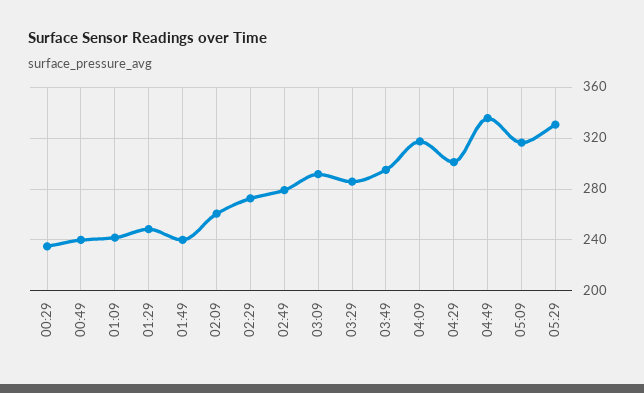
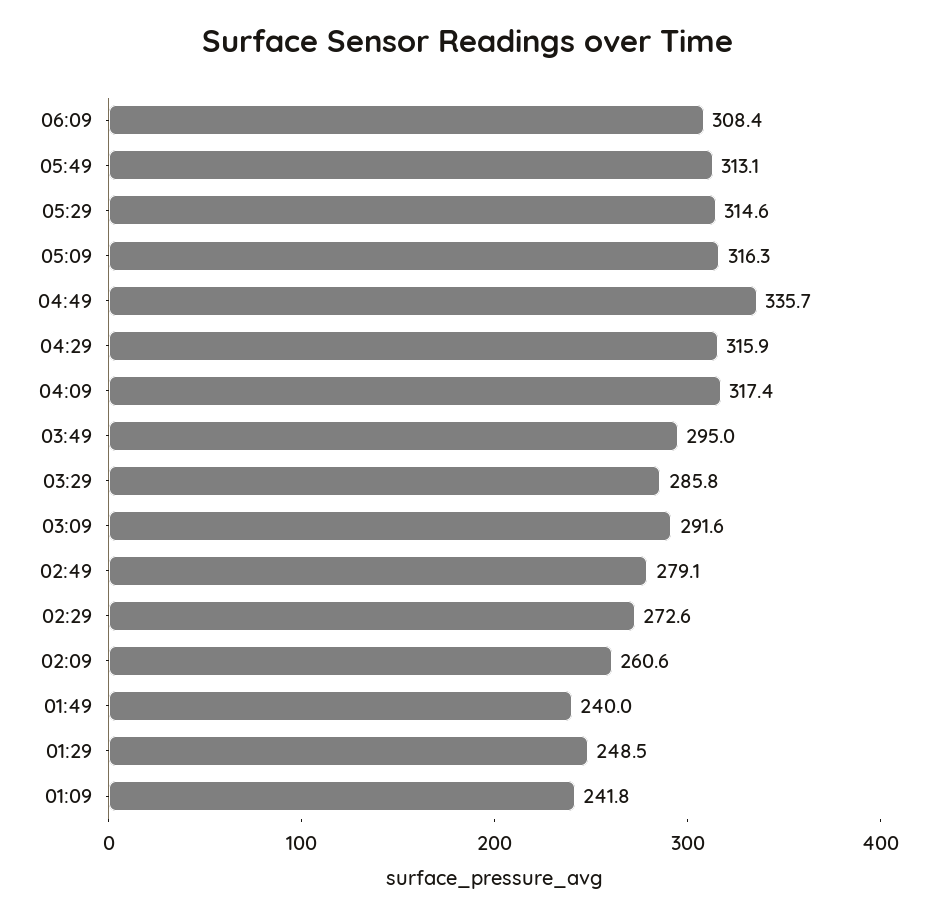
00:29: 235 -> none
00:49: 240 -> none
04:29: 300 -> 315.9
05:29: 330 -> 314.6
06:09: none -> 308.4
05:49: none -> 313.1

